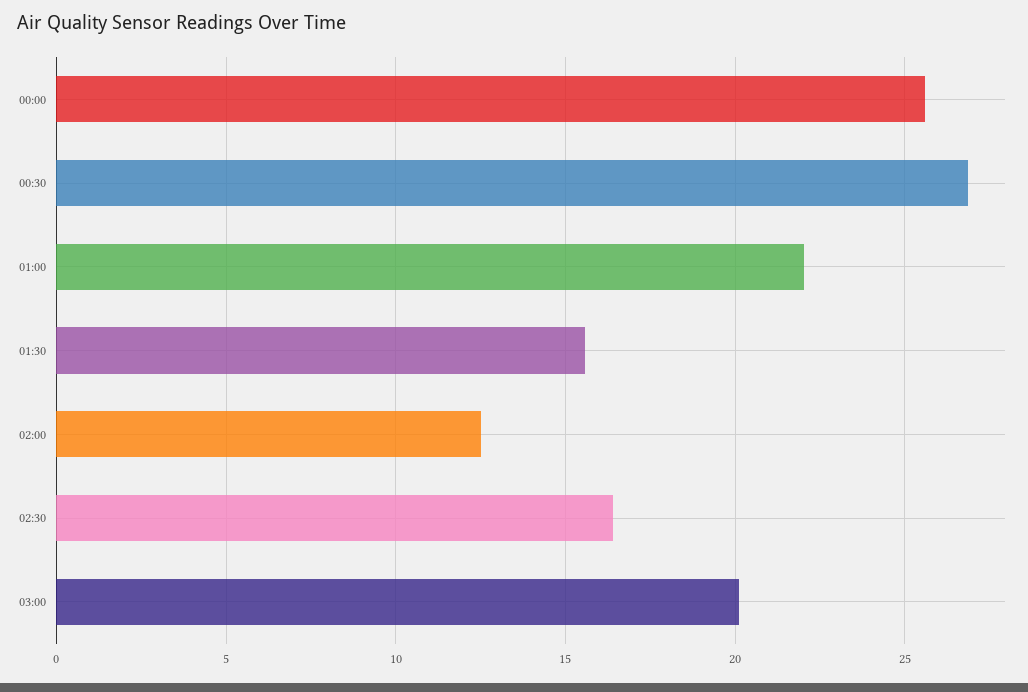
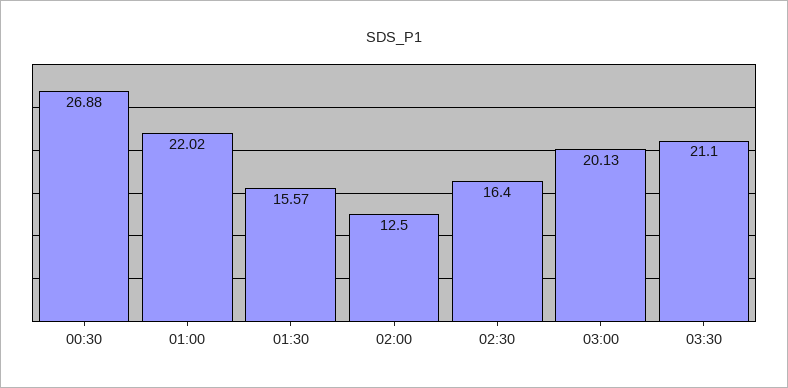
00:00: 25.5 -> none
03:30: none -> 21.1

